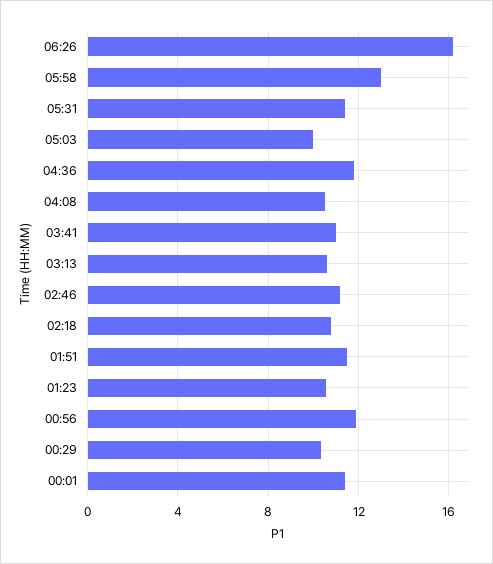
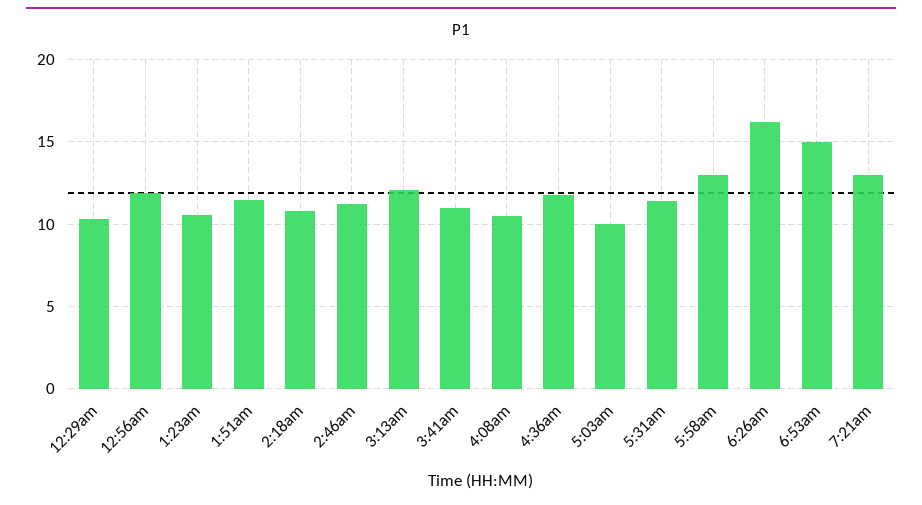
03:13: 10.5 -> 12
00:01: 11.5 -> none
6:53am: none -> 15
7:21am: none -> 13

